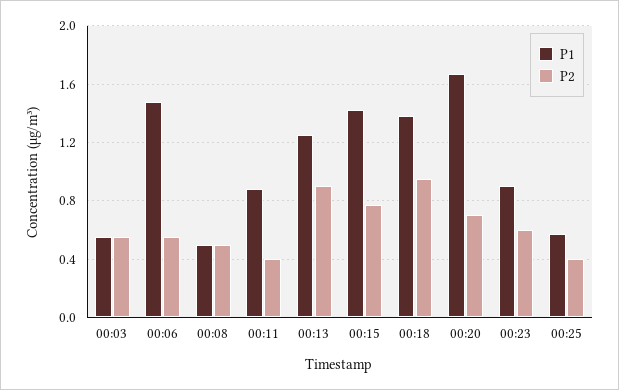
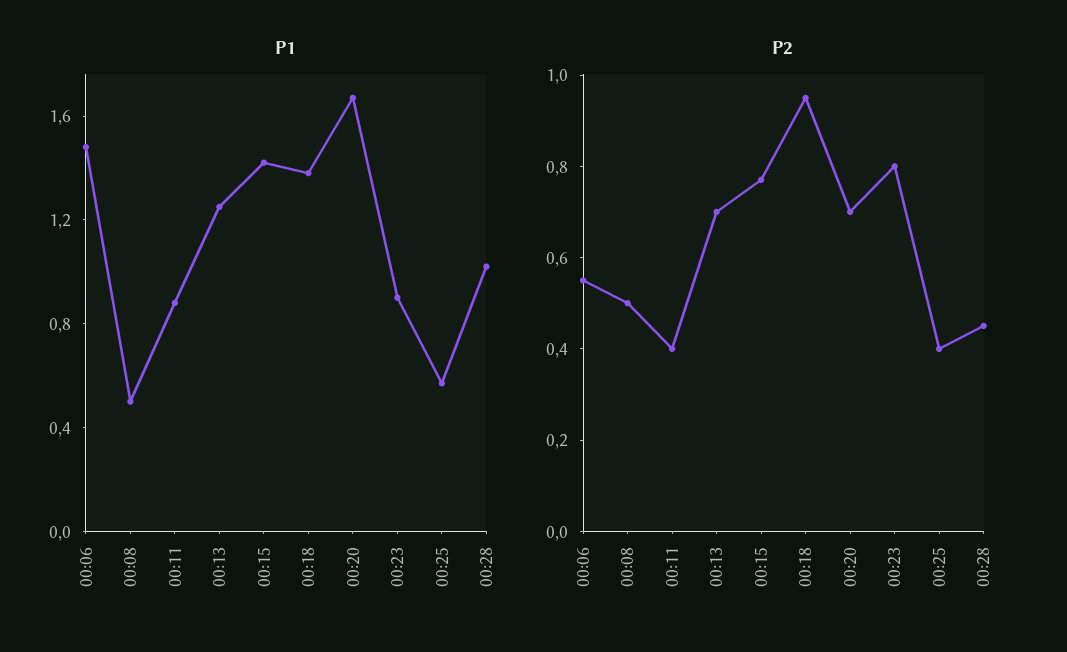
P1, 00:03: 0.55 -> none
P2, 00:03: 0.55 -> none
P2, 00:13: 0.9 -> 0.7
P2, 00:23: 0.6 -> 0.8
P1, 00:28: none -> 1
P2, 00:28: none -> 0.45

